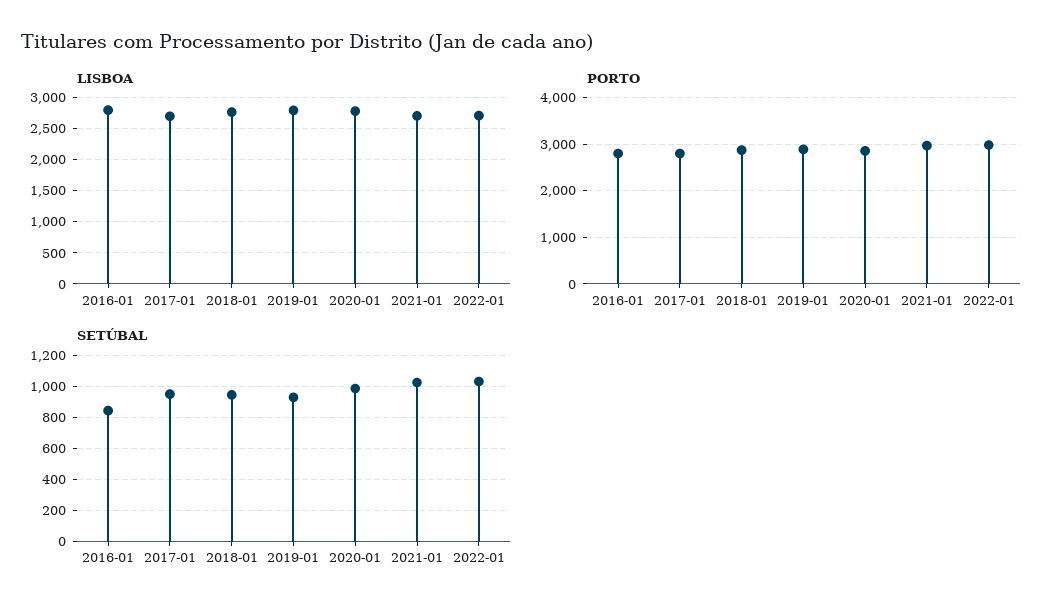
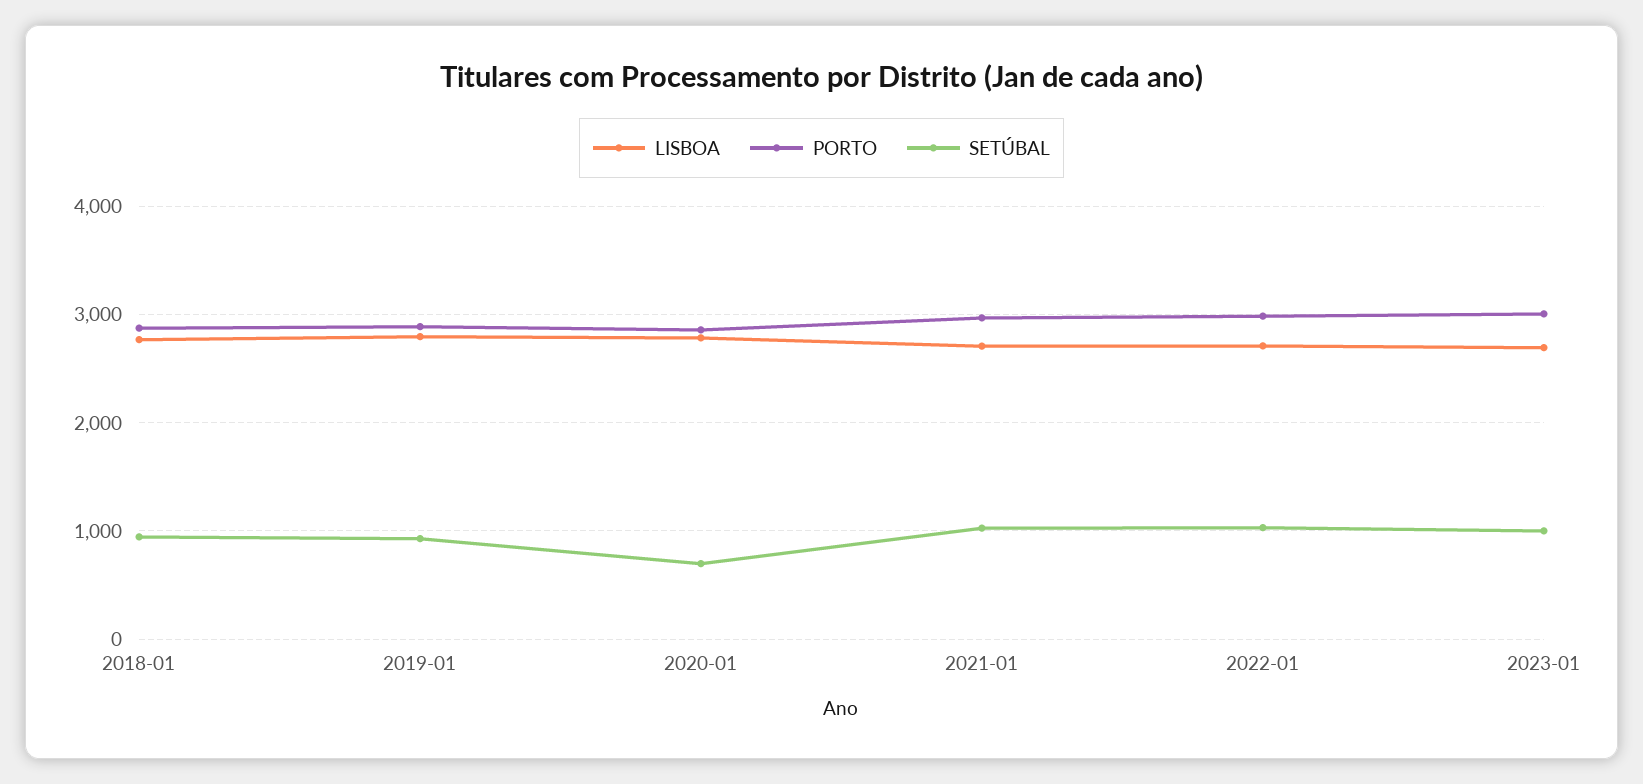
LISBOA, 2016-01: 2800 -> none
LISBOA, 2017-01: 2700 -> none
PORTO, 2016-01: 2800 -> none
PORTO, 2017-01: 2800 -> none
SETÚBAL, 2016-01: 850 -> none
SETÚBAL, 2017-01: 950 -> none
SETÚBAL, 2020-01: 1000 -> 700
LISBOA, 2023-01: none -> 2700
PORTO, 2023-01: none -> 3000
SETÚBAL, 2023-01: none -> 1000

